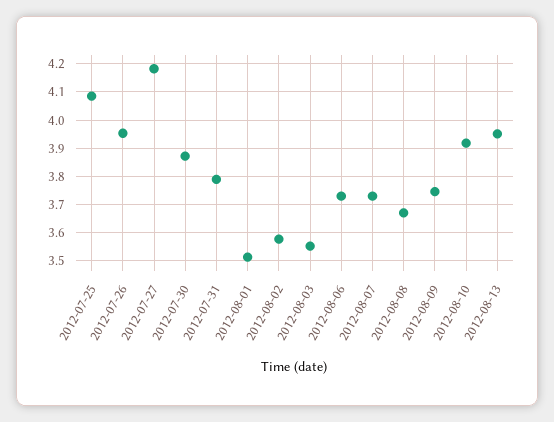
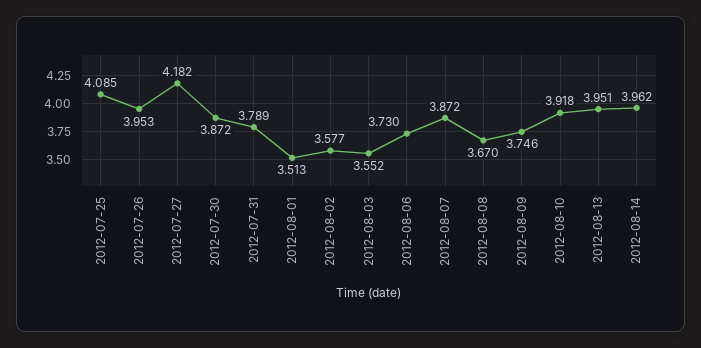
2012-08-07: 3.725 -> 3.872
2012-08-14: none -> 3.962

